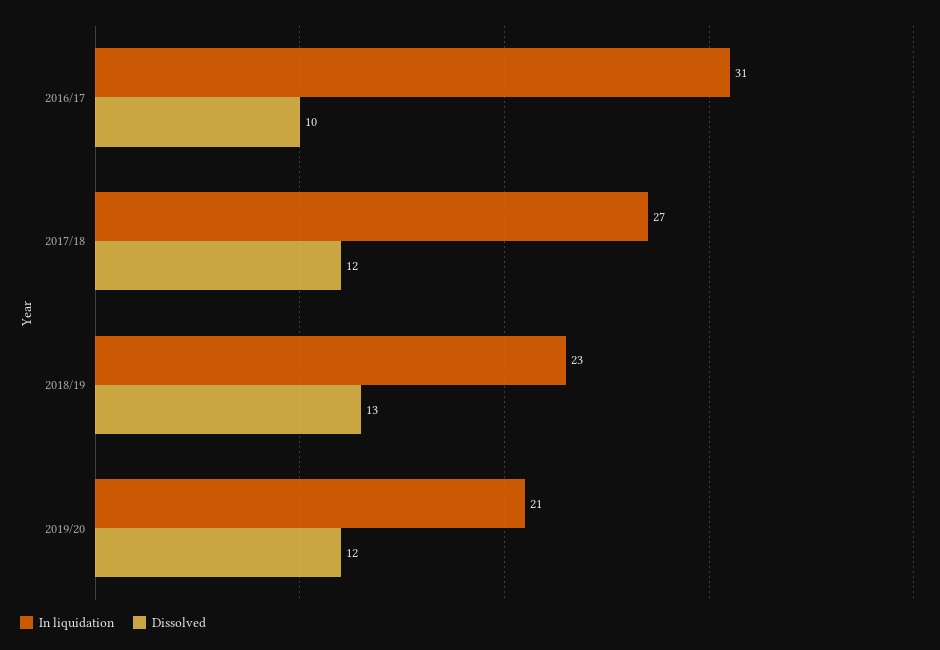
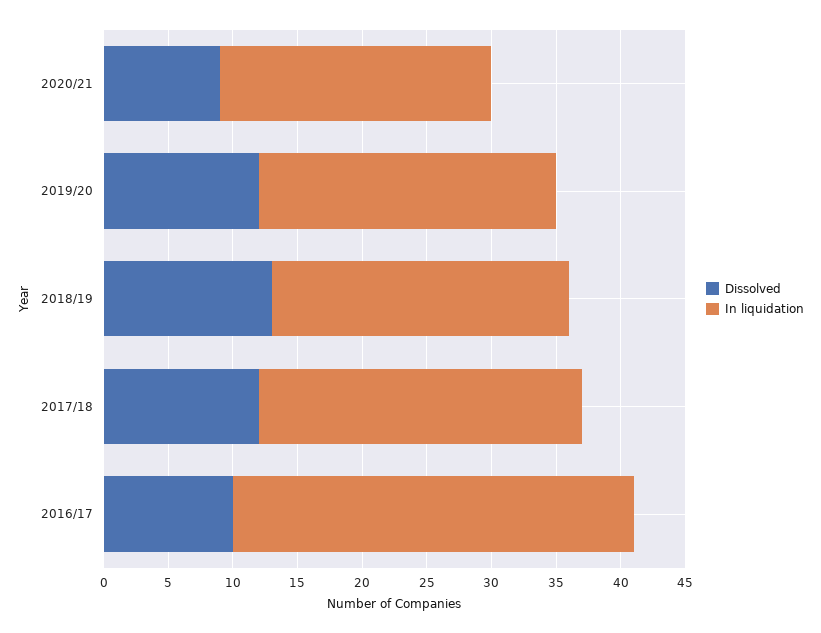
In liquidation, 2017/18: 27 -> 25
In liquidation, 2019/20: 21 -> 23
Dissolved, 2020/21: none -> 9
In liquidation, 2020/21: none -> 21

